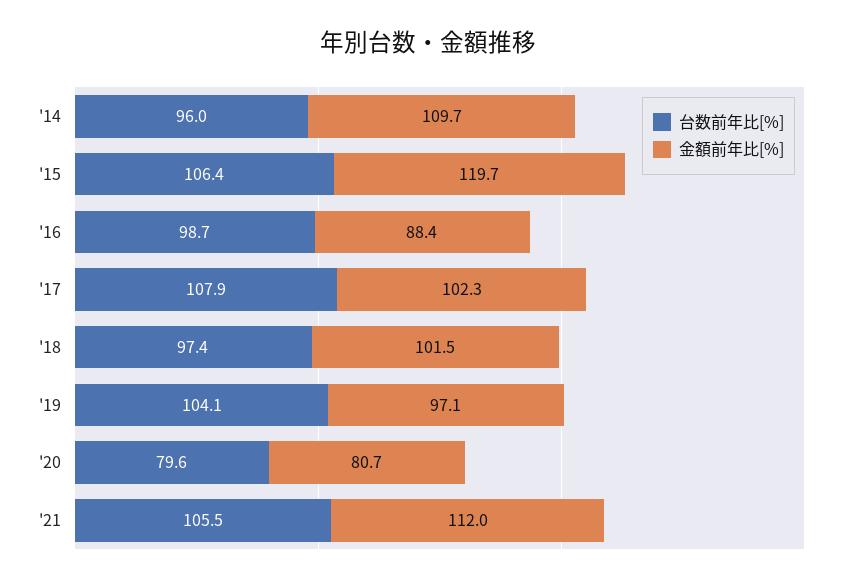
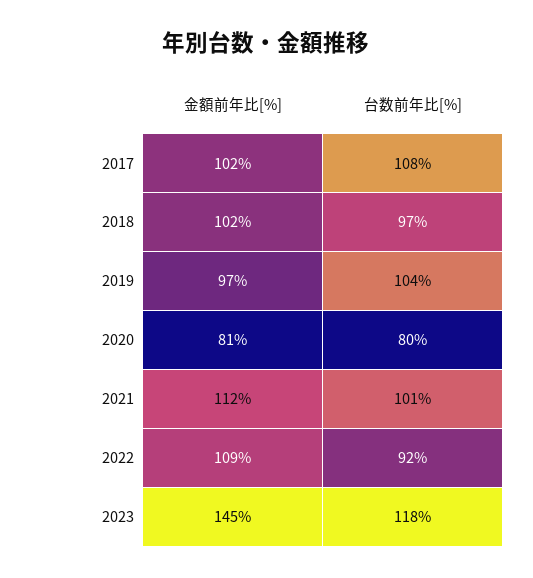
台数前年比[%], '14: 96 -> none
金額前年比[%], '14: 109.7 -> none
台数前年比[%], '15: 106.4 -> none
金額前年比[%], '15: 119.7 -> none
台数前年比[%], '16: 98.7 -> none
金額前年比[%], '16: 88.4 -> none
台数前年比[%], '21: 105.5 -> 101
金額前年比[%], 2022: none -> 109
台数前年比[%], 2022: none -> 92
金額前年比[%], 2023: none -> 145
台数前年比[%], 2023: none -> 118

